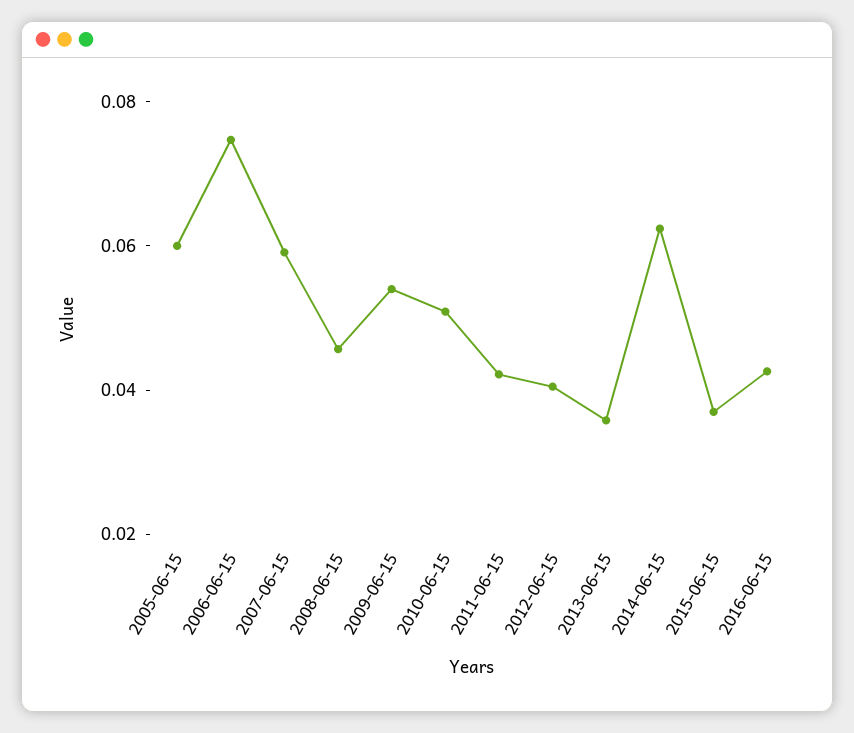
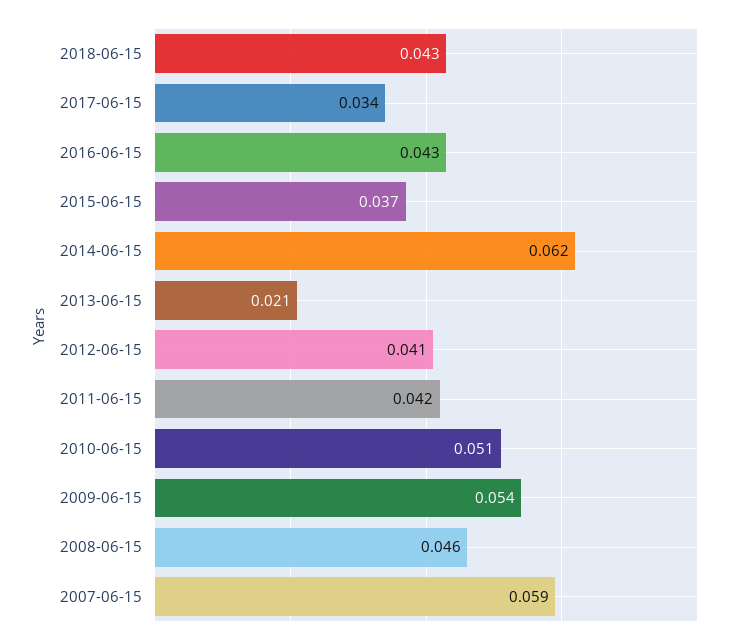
2005-06-15: 0.06 -> none
2006-06-15: 0.075 -> none
2013-06-15: 0.035 -> 0.021
2018-06-15: none -> 0.043
2017-06-15: none -> 0.034

